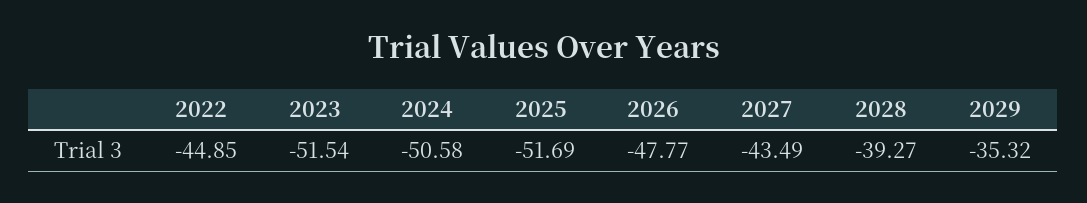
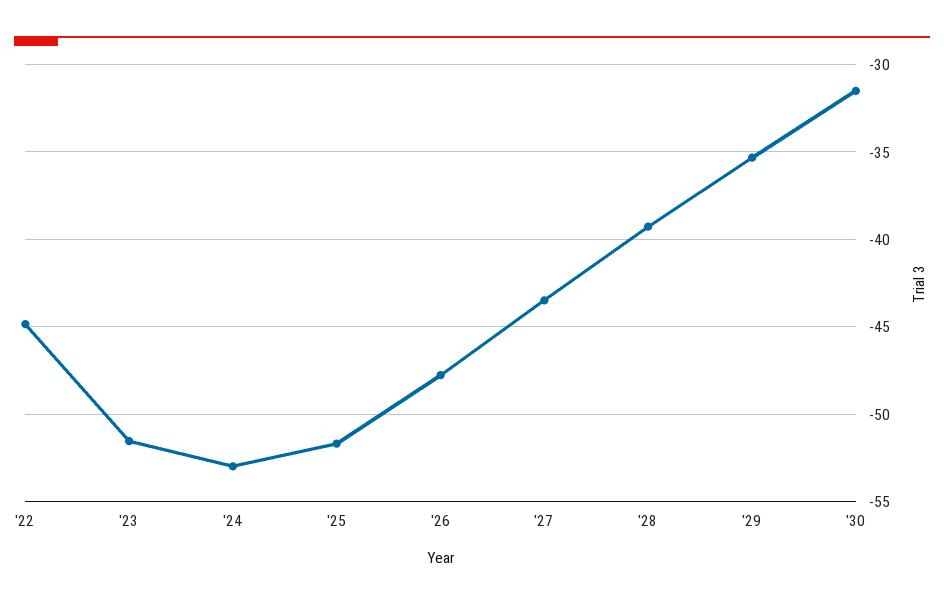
2024: -50.58 -> -53
'30: none -> -31.5

